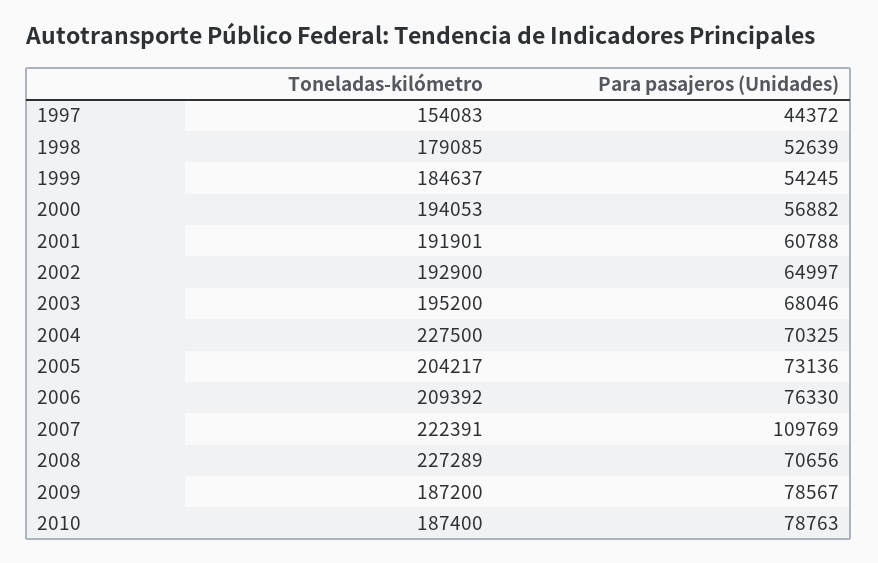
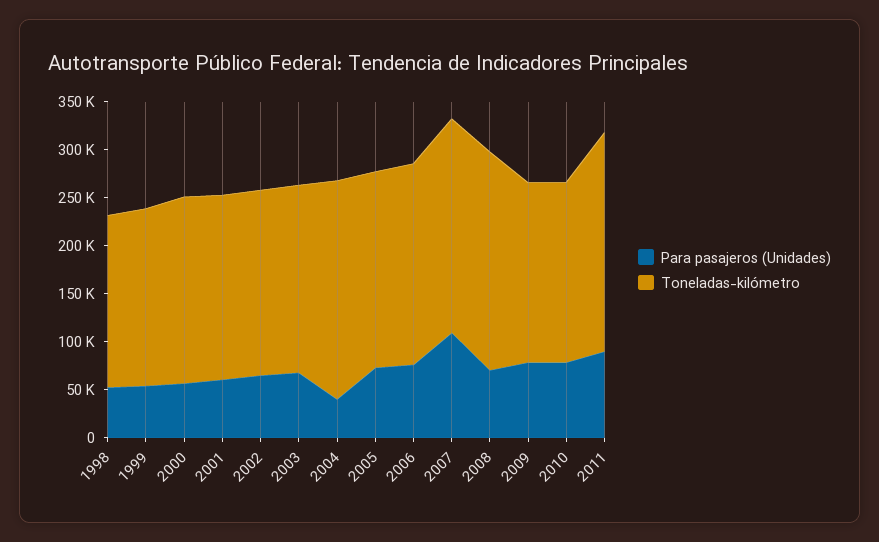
Toneladas-kilómetro, 1997: 154083 -> none
Para pasajeros (Unidades), 1997: 44372 -> none
Para pasajeros (Unidades), 2004: 70325 -> 40000
Para pasajeros (Unidades), 2011: none -> 90000
Toneladas-kilómetro, 2011: none -> 230000

